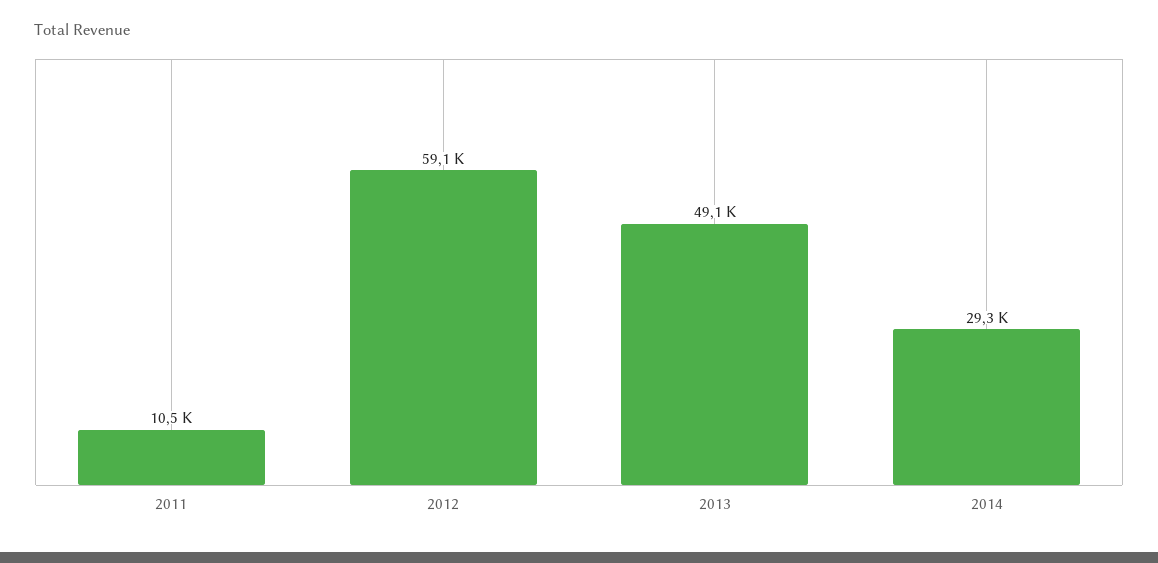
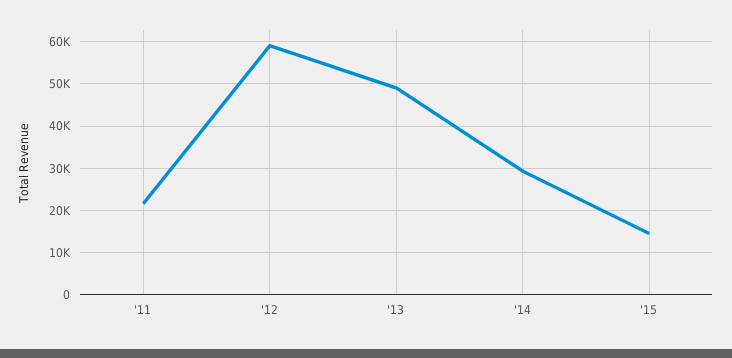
2011: 10500 -> 22000
'15: none -> 14000

